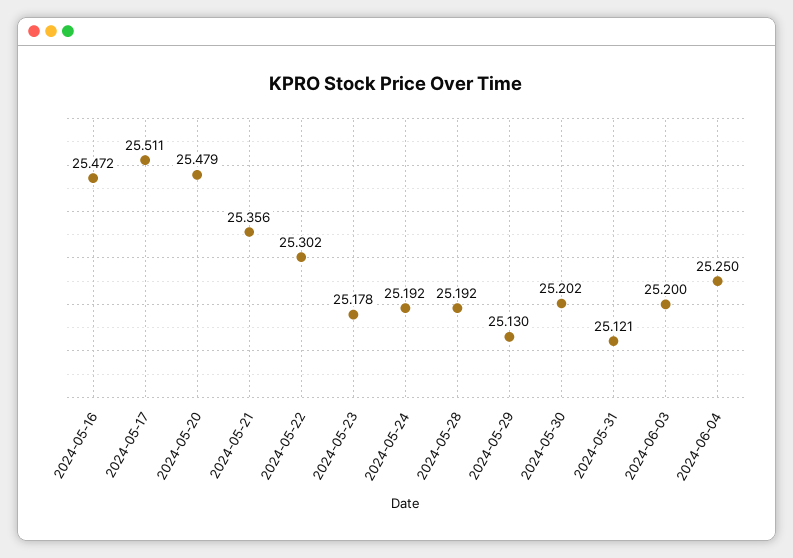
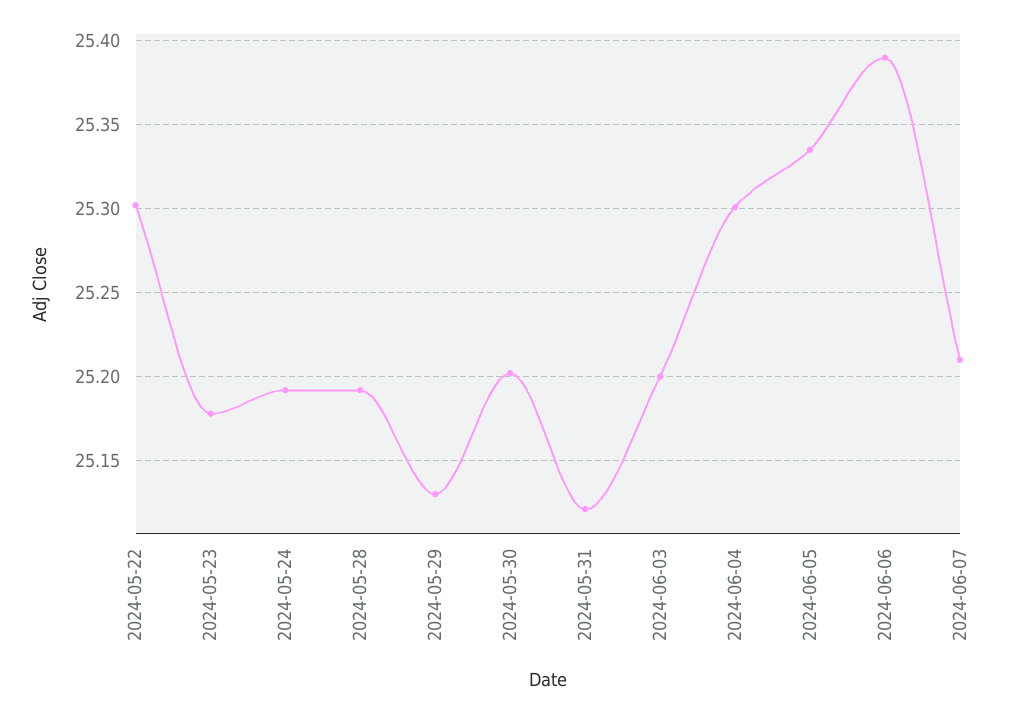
2024-05-16: 25.472 -> none
2024-05-17: 25.511 -> none
2024-05-20: 25.479 -> none
2024-05-21: 25.356 -> none
2024-06-04: 25.25 -> 25.3
2024-06-05: none -> 25.335
2024-06-06: none -> 25.39
2024-06-07: none -> 25.21

